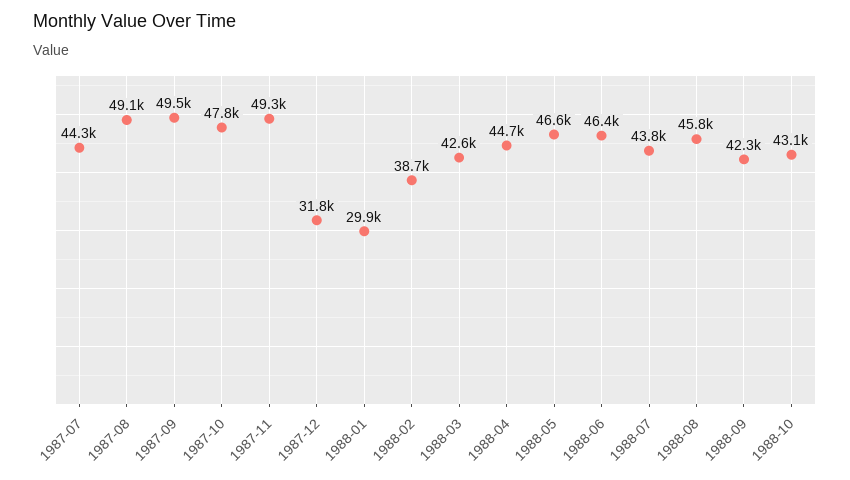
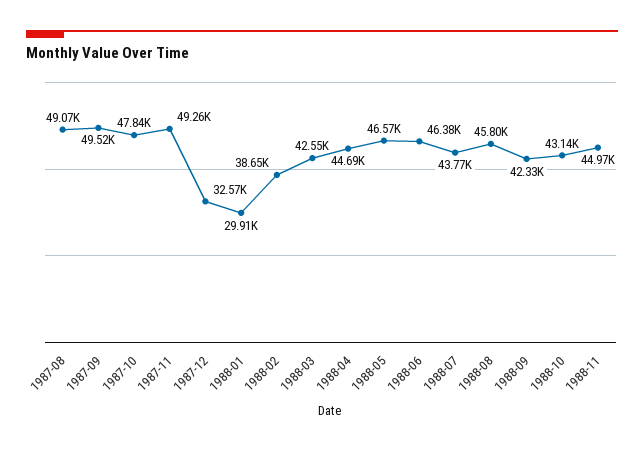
1987-07: 44300 -> none
1987-12: 31800 -> 32570
1988-11: none -> 44970

